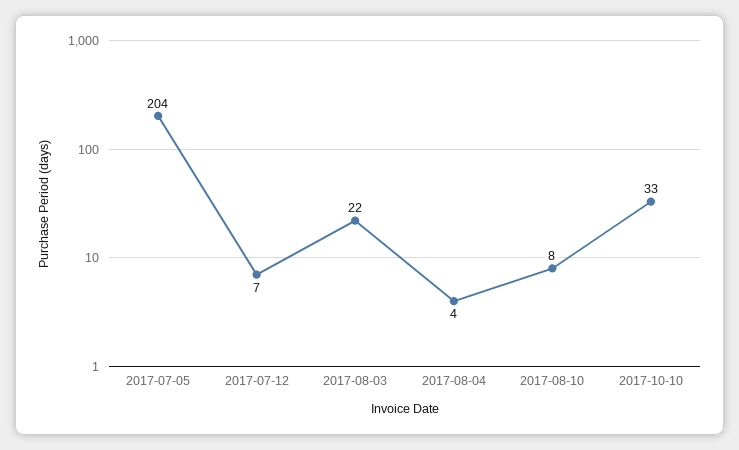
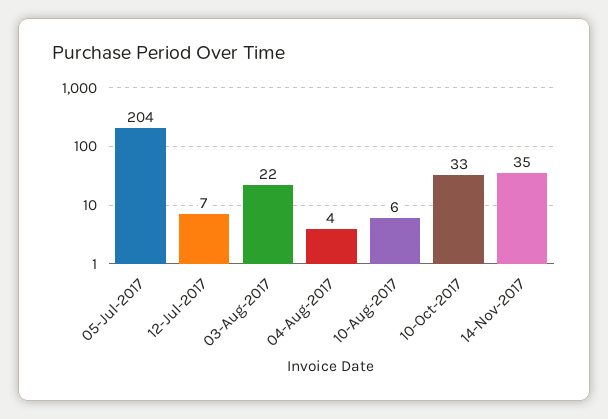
2017-08-10: 8 -> 6
14-Nov-2017: none -> 35

